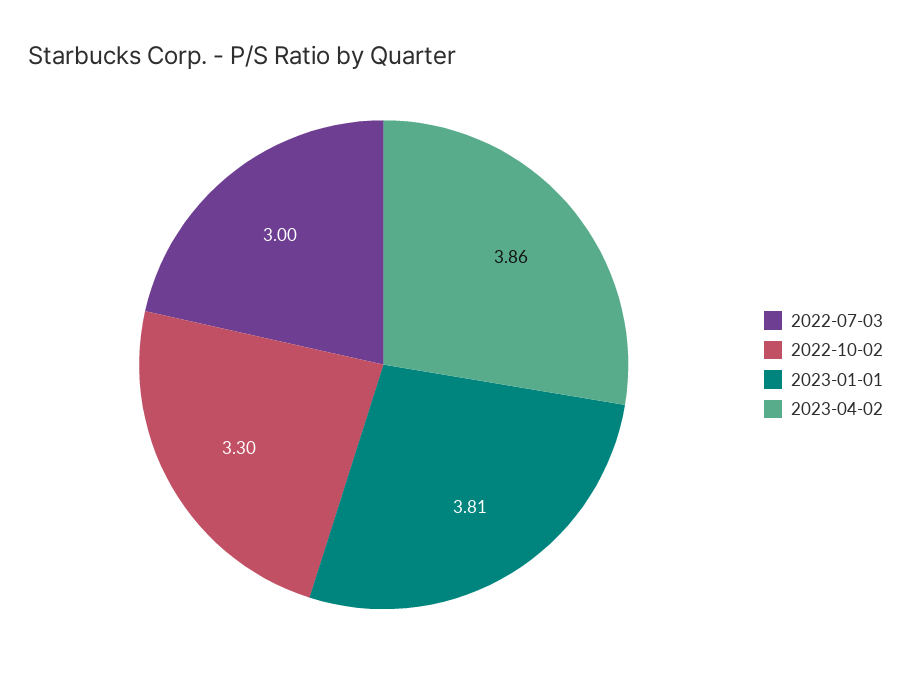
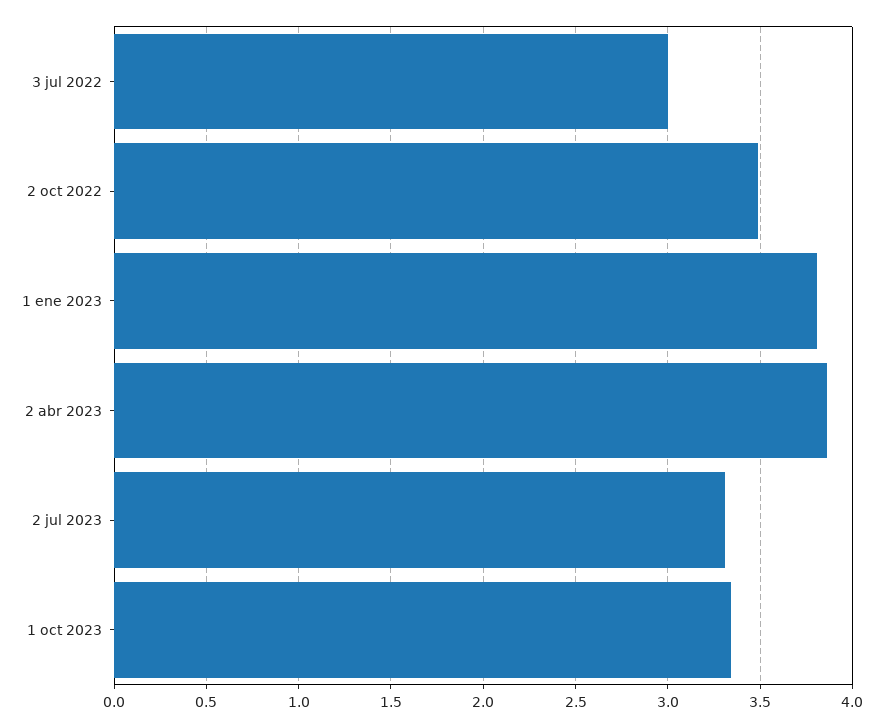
2022-10-02: 3.3 -> 3.5
2 jul 2023: none -> 3.3
1 oct 2023: none -> 3.35

